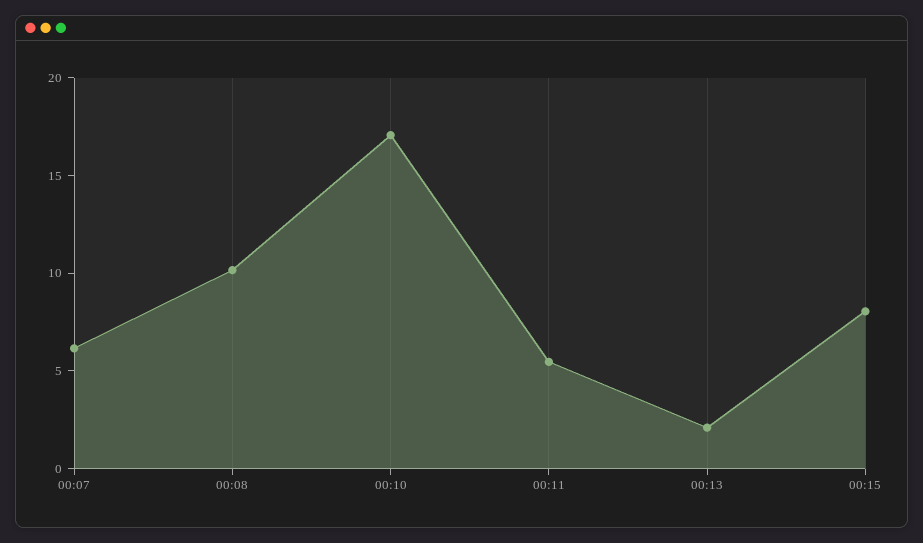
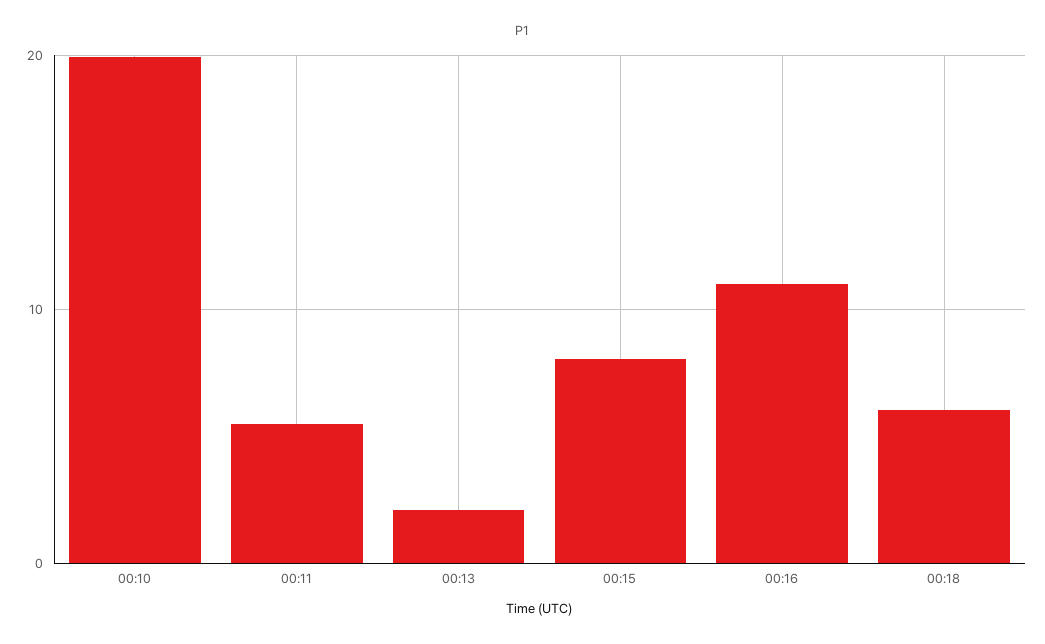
00:07: 6 -> none
00:08: 10 -> none
00:10: 17 -> 20
00:16: none -> 11
00:18: none -> 6

